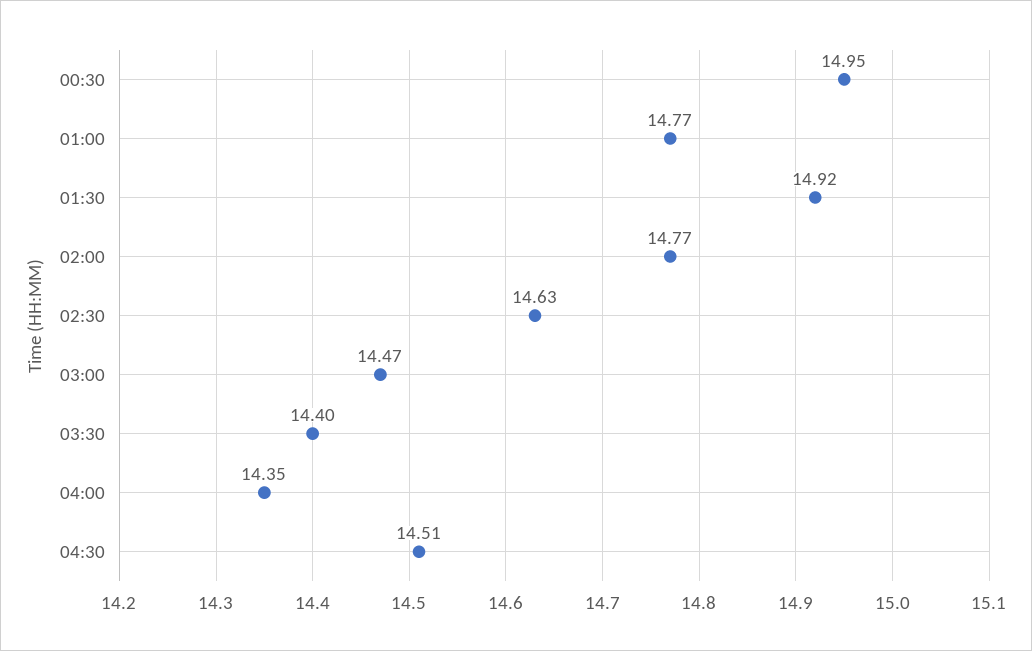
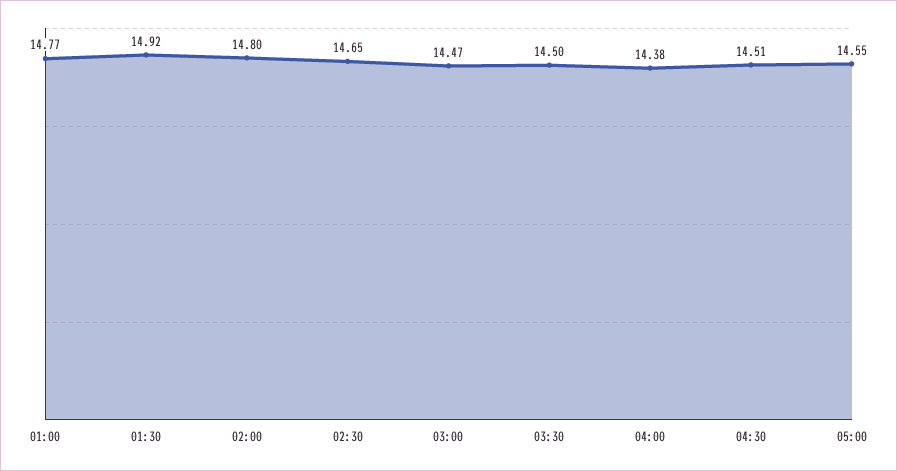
00:30: 14.95 -> none
02:00: 14.77 -> 14.8
02:30: 14.63 -> 14.65
03:30: 14.4 -> 14.5
04:00: 14.35 -> 14.38
05:00: none -> 14.55

